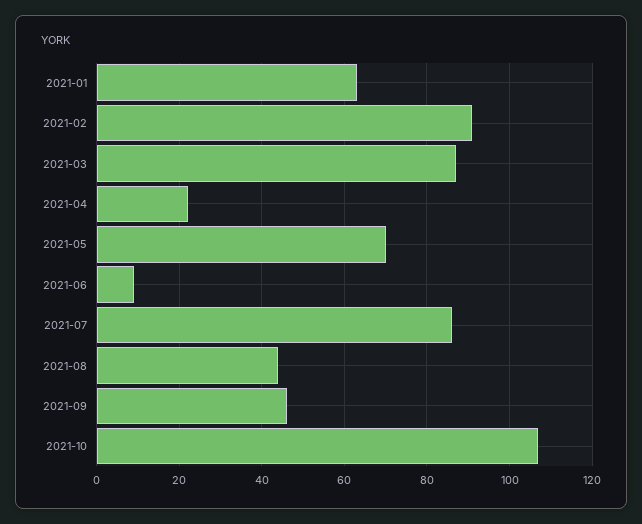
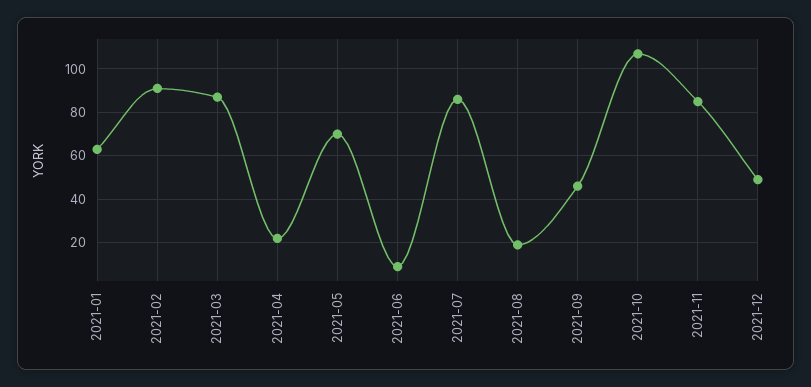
2021-08: 45 -> 20
2021-11: none -> 85
2021-12: none -> 50

